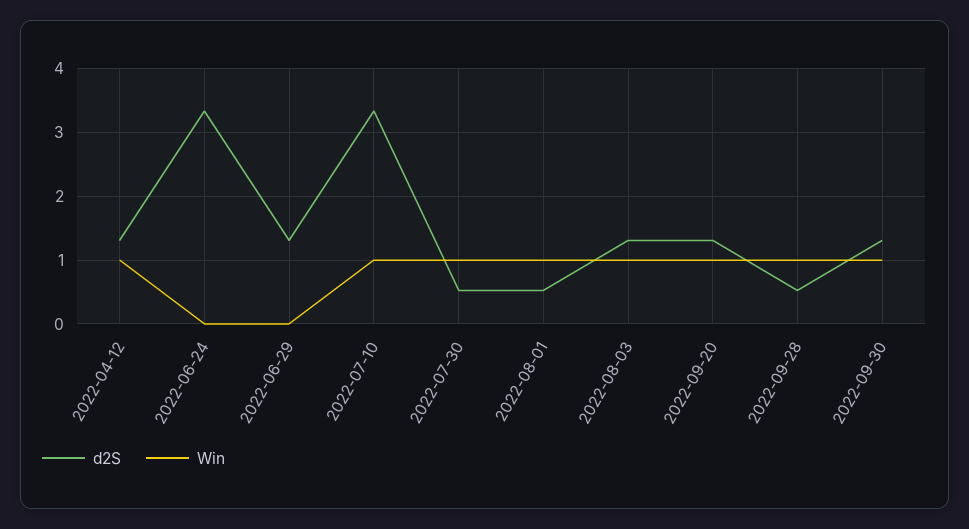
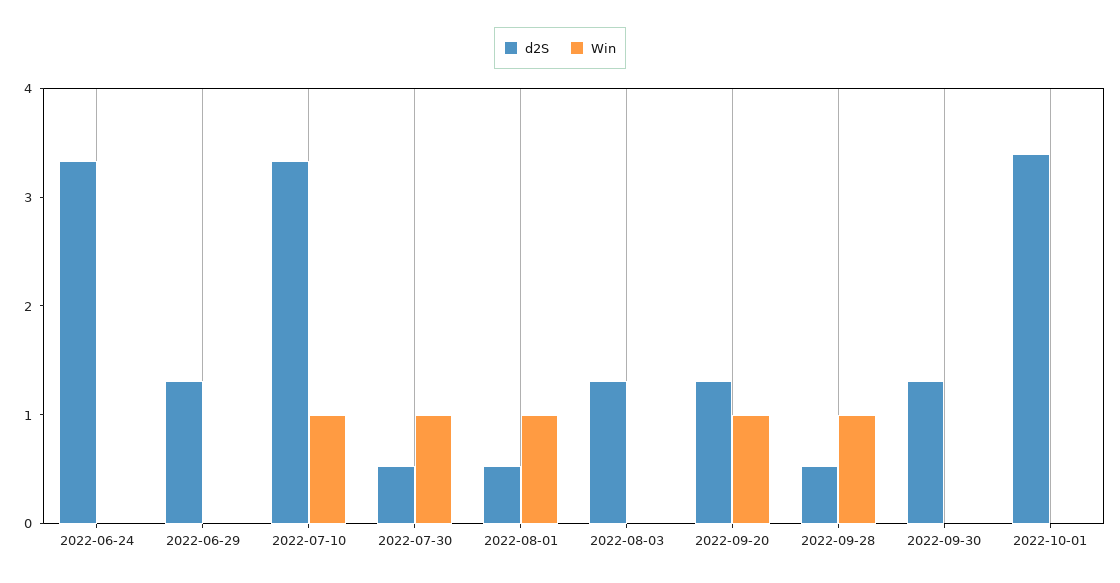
d2S, 2022-04-12: 1.3 -> none
Win, 2022-04-12: 1 -> none
Win, 2022-08-03: 1 -> 0
Win, 2022-09-30: 1 -> 0
d2S, 2022-10-01: none -> 3.4
Win, 2022-10-01: none -> 0

